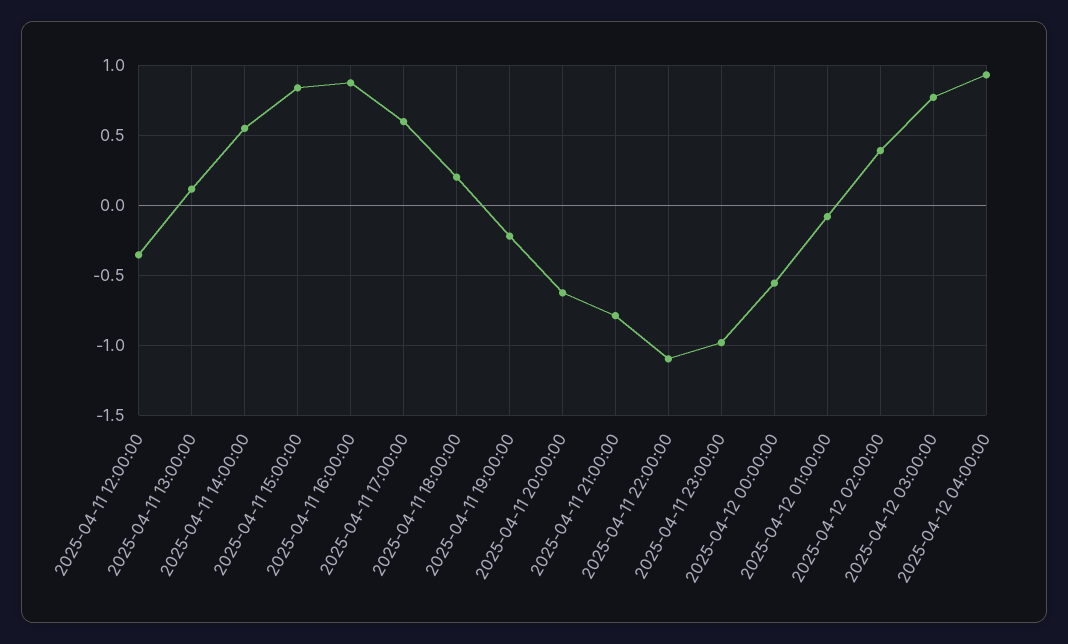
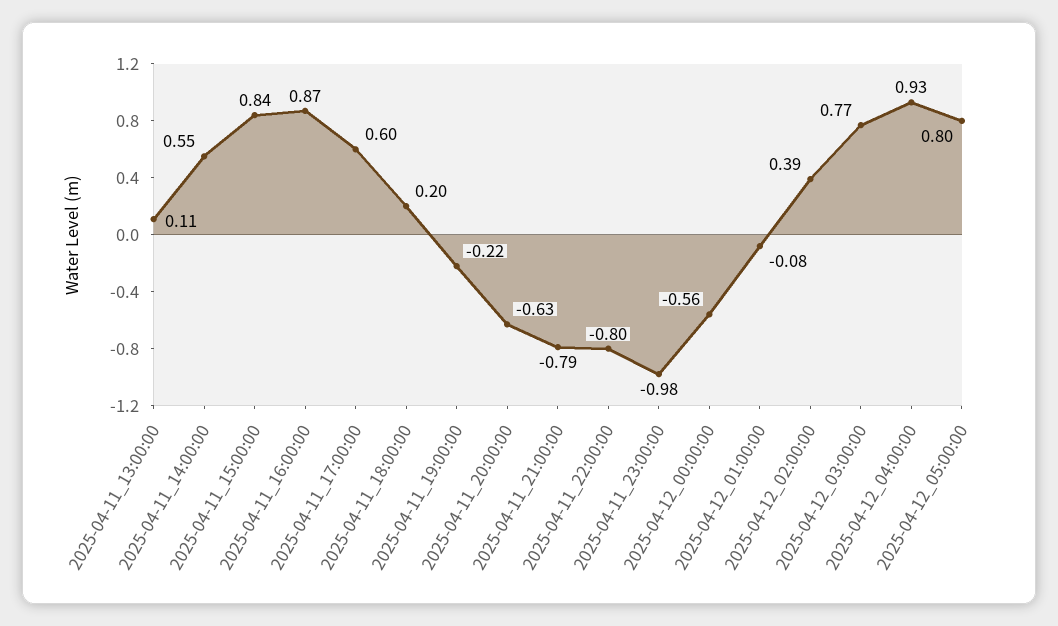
2025-04-11 12:00:00: -0.35 -> none
2025-04-11 22:00:00: -1.1 -> -0.8
2025-04-12_05:00:00: none -> 0.8

